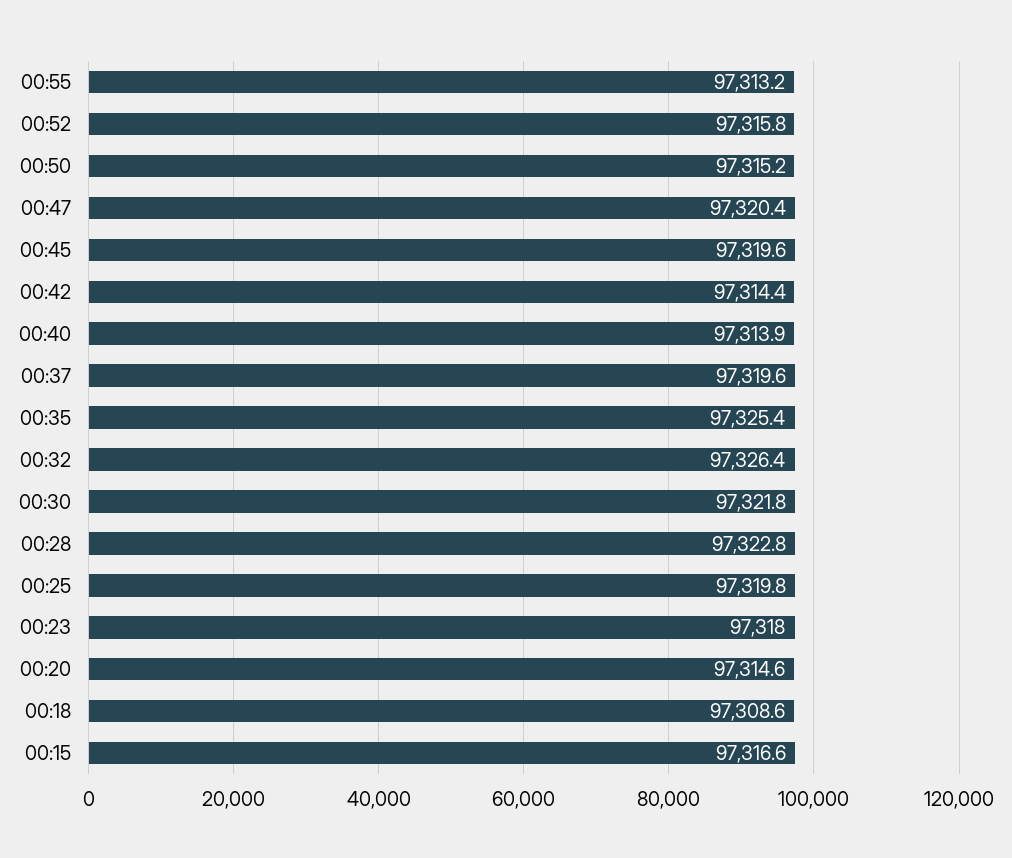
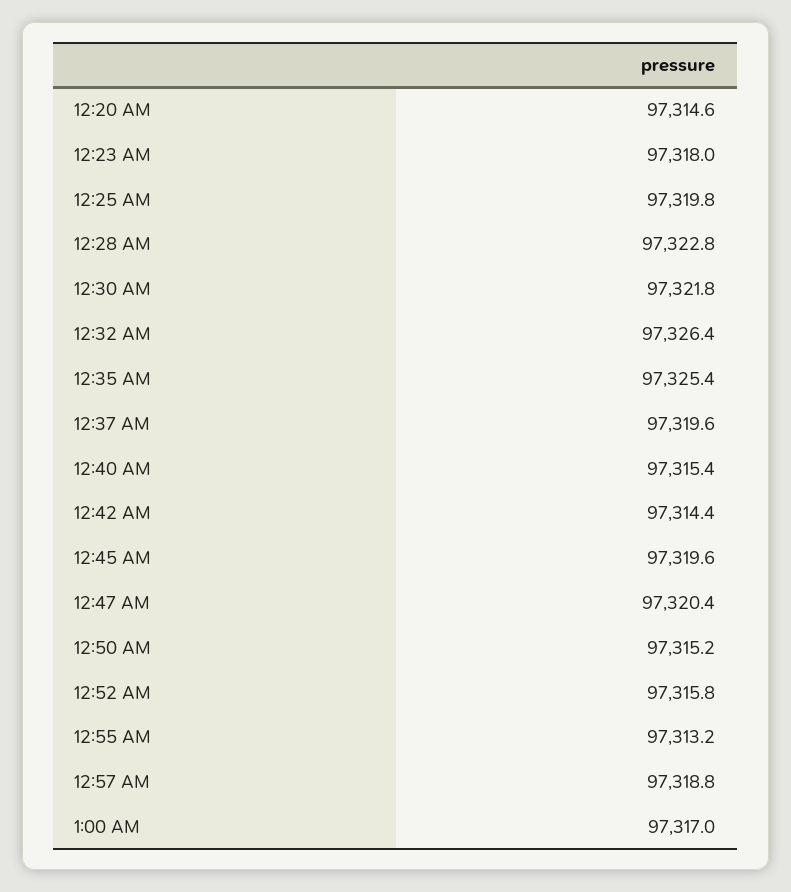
00:40: 97313.9 -> 97315.4
00:18: 97308.6 -> none
00:15: 97316.6 -> none
12:57 AM: none -> 97318.8
1:00 AM: none -> 97317

